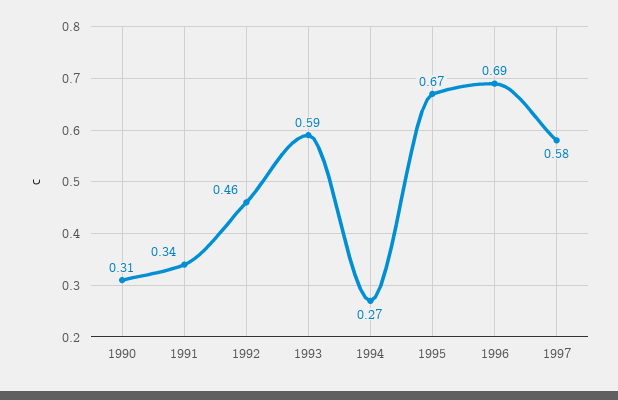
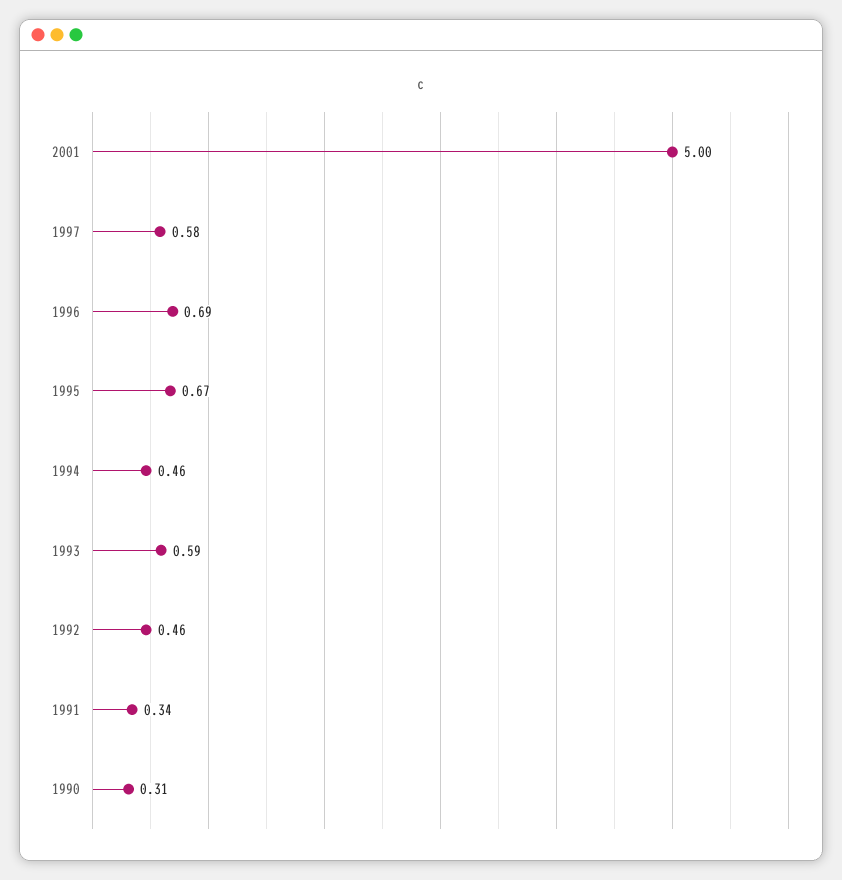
1994: 0.27 -> 0.46
2001: none -> 5

